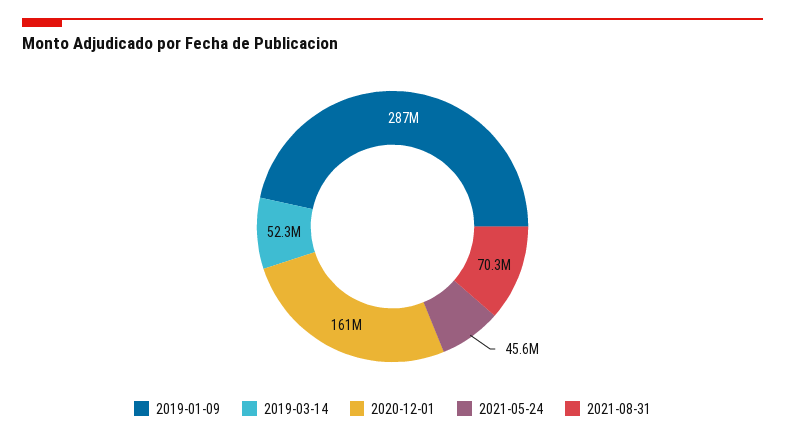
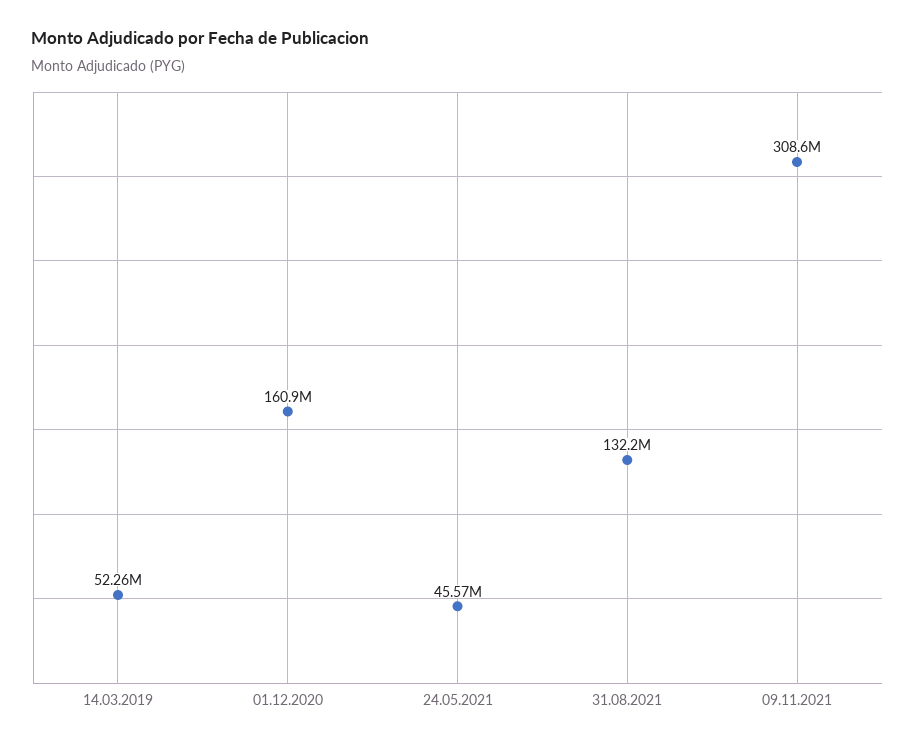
2019-01-09: 287000000 -> none
2021-08-31: 70300000 -> 132200000
09.11.2021: none -> 308600000

